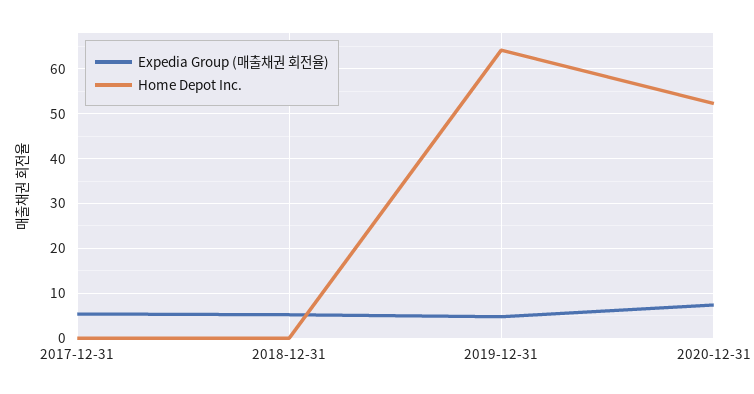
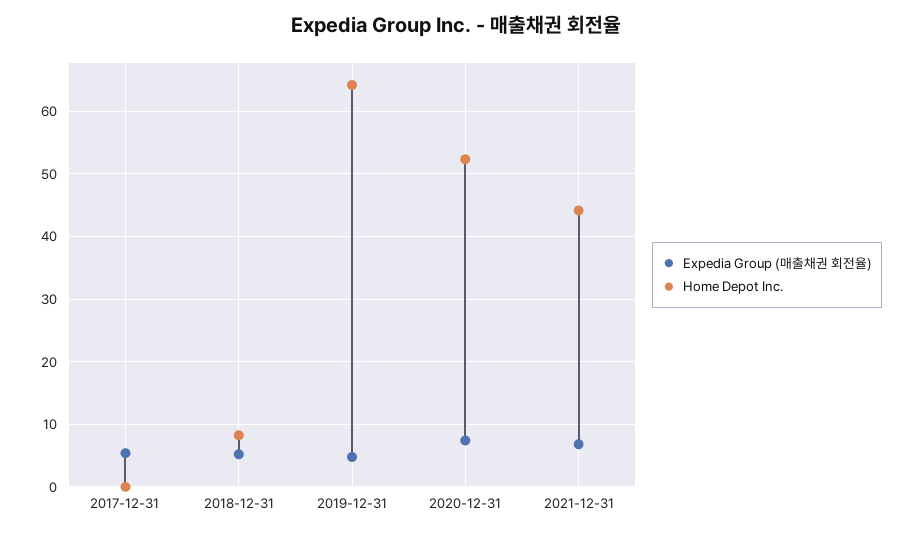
Home Depot Inc., 2018-12-31: 0 -> 8
Expedia Group (매출채권 회전율), 2021-12-31: none -> 7
Home Depot Inc., 2021-12-31: none -> 44

